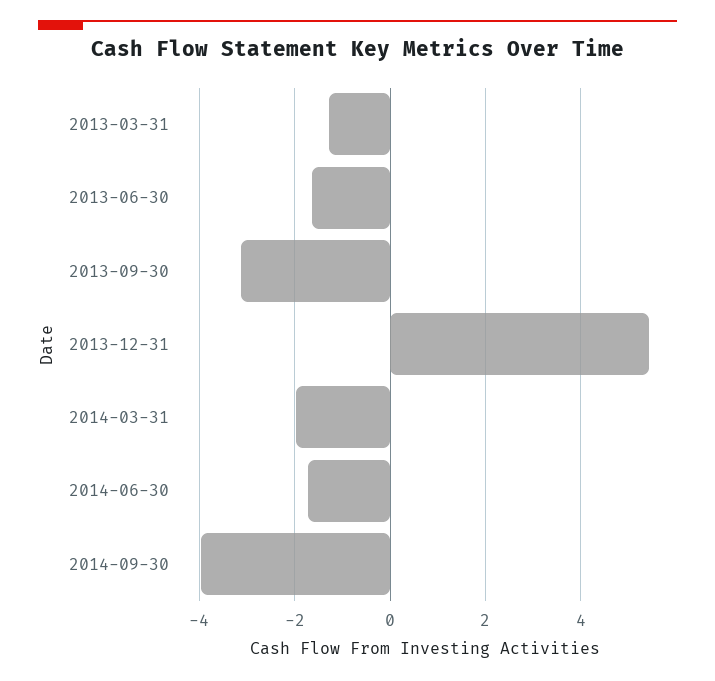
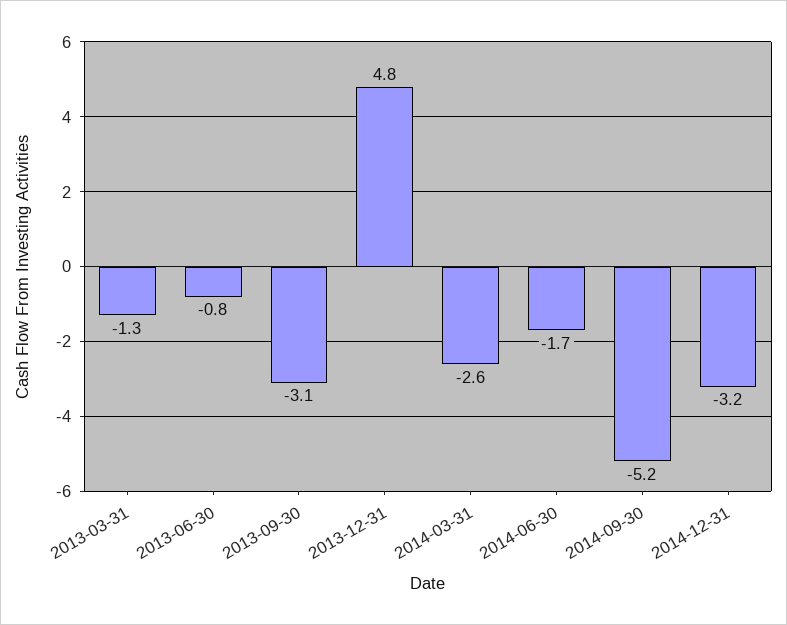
2013-06-30: -1.6 -> -0.8
2013-12-31: 5.4 -> 4.8
2014-03-31: -2 -> -2.6
2014-09-30: -4 -> -5.2
2014-12-31: none -> -3.2

